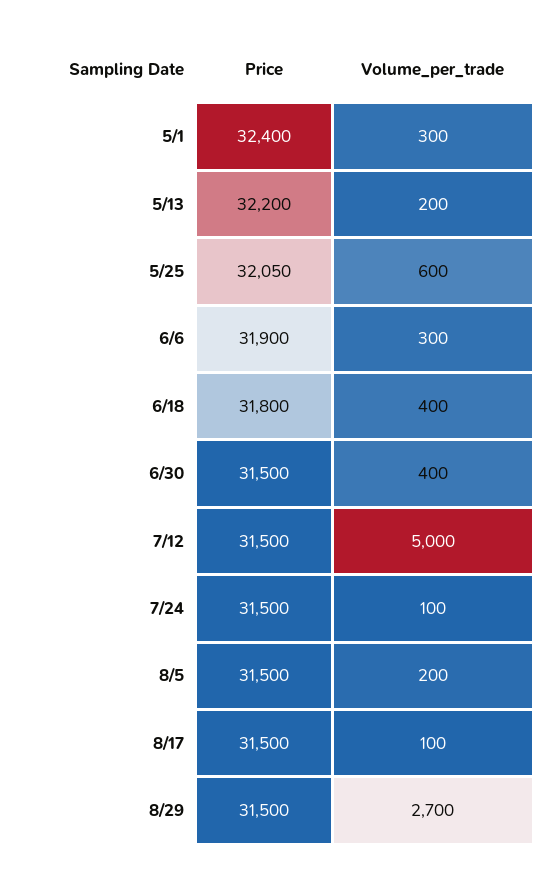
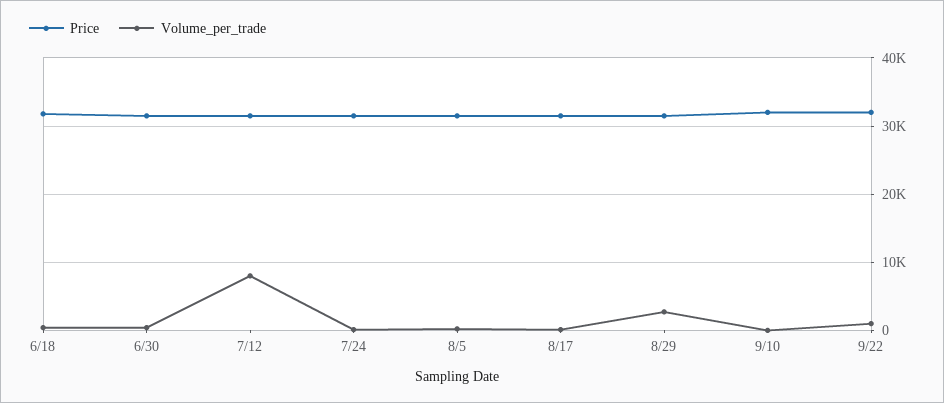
Price, 5/1: 32400 -> none
Volume_per_trade, 5/1: 300 -> none
Price, 5/13: 32200 -> none
Volume_per_trade, 5/13: 200 -> none
Price, 5/25: 32050 -> none
Volume_per_trade, 5/25: 600 -> none
Price, 6/6: 31900 -> none
Volume_per_trade, 6/6: 300 -> none
Volume_per_trade, 7/12: 5000 -> 8000
Price, 9/10: none -> 32000
Volume_per_trade, 9/10: none -> 0
Price, 9/22: none -> 32000
Volume_per_trade, 9/22: none -> 1000

